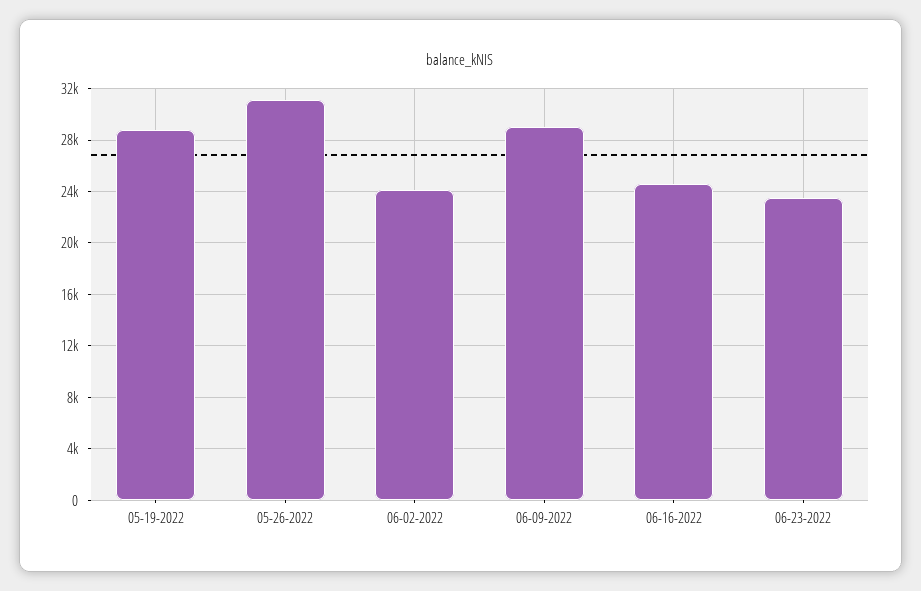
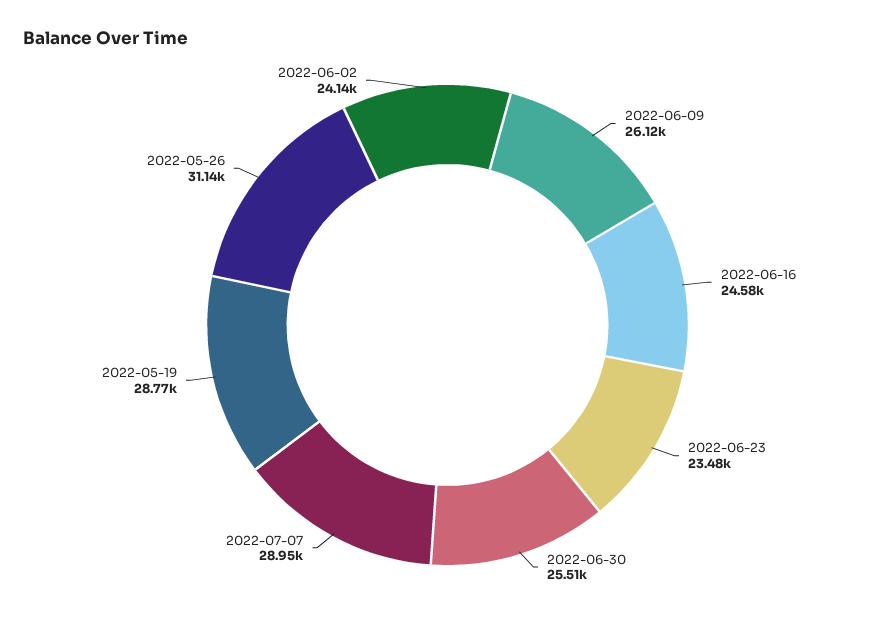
06-09-2022: 29000 -> 26120
2022-06-30: none -> 25510
2022-07-07: none -> 28950

